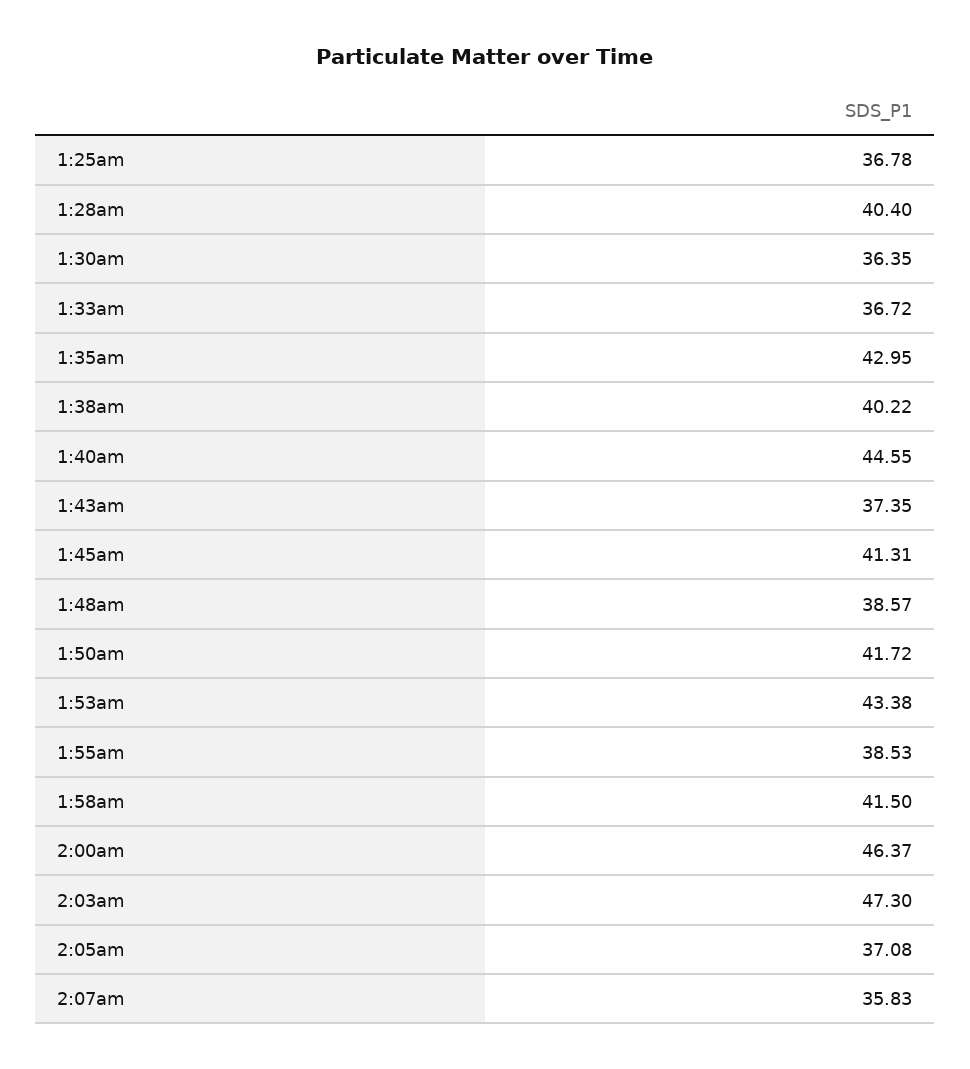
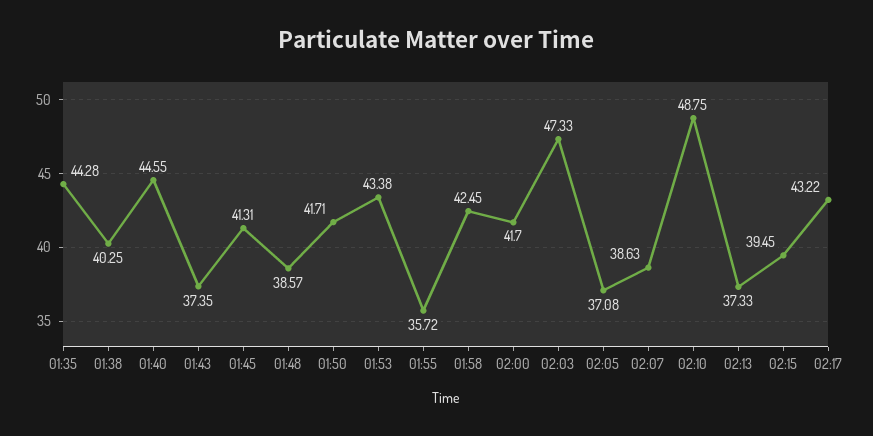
1:25am: 36.78 -> none
1:28am: 40.4 -> none
1:30am: 36.35 -> none
1:33am: 36.72 -> none
1:35am: 42.95 -> 44.28
1:38am: 40.22 -> 40.25
1:50am: 41.72 -> 41.71
1:55am: 38.53 -> 35.72
1:58am: 41.5 -> 42.45
2:00am: 46.37 -> 41.7
2:03am: 47.3 -> 47.33
2:07am: 35.83 -> 38.63
02:10: none -> 48.75
02:13: none -> 37.33
02:15: none -> 39.45
02:17: none -> 43.22

